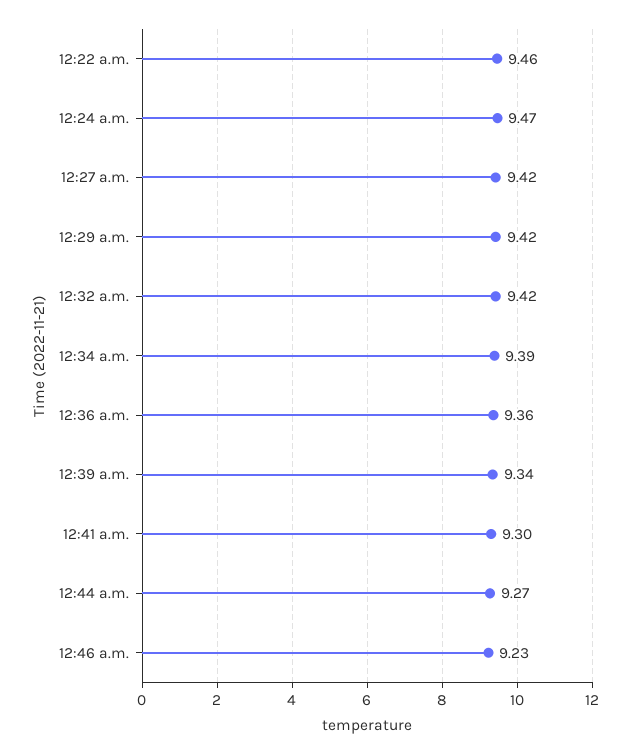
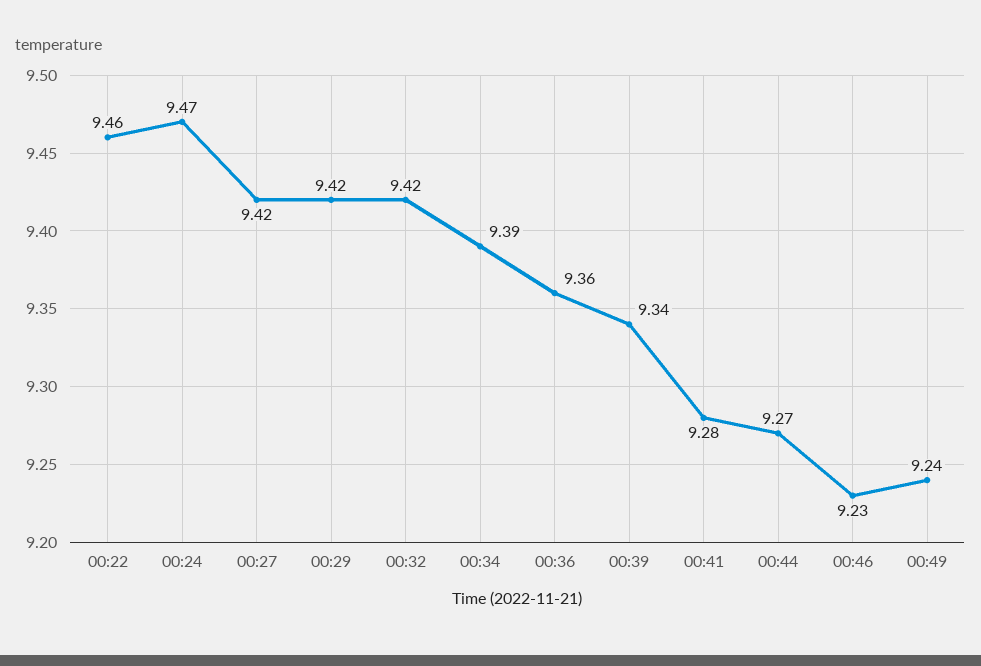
12:41 a.m.: 9.3 -> 9.28
00:49: none -> 9.24

